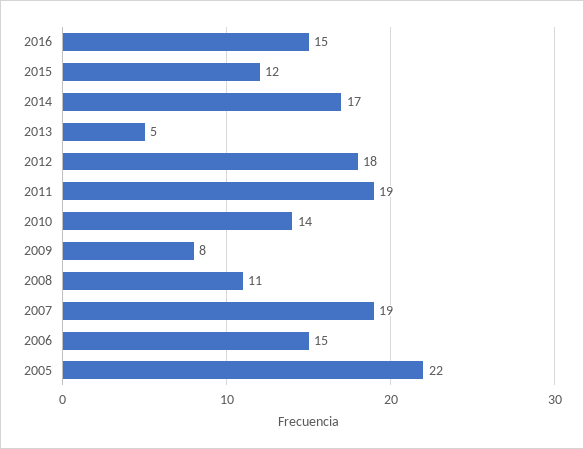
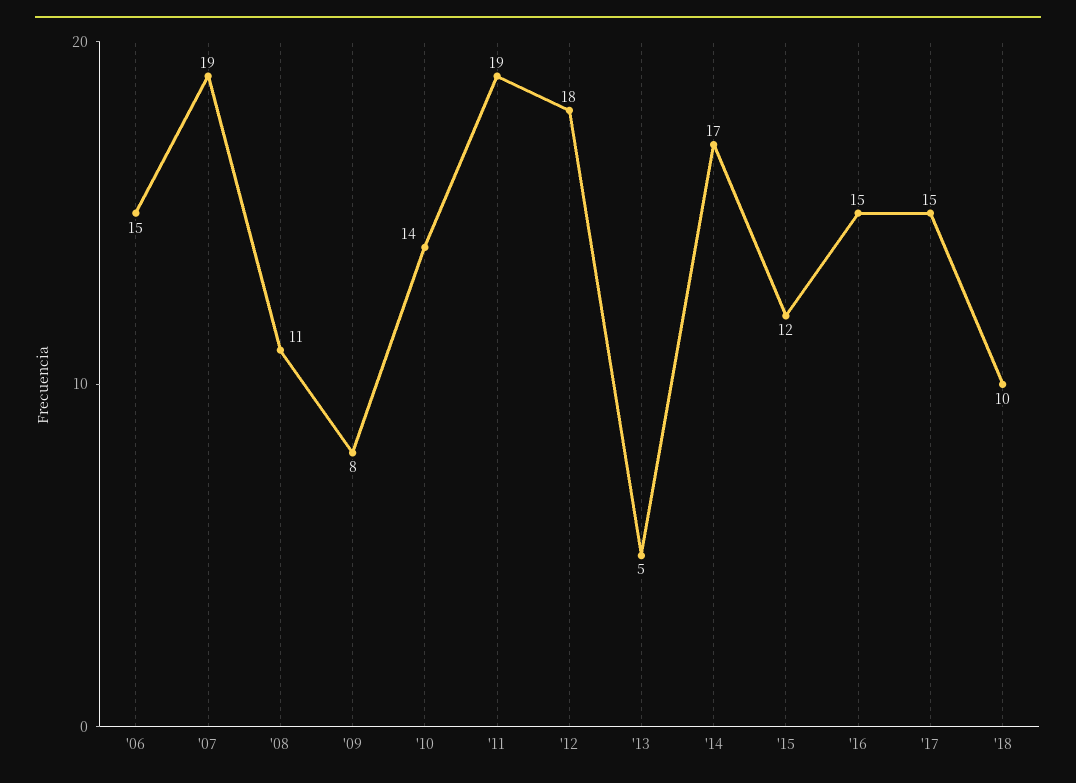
2005: 22 -> none
'17: none -> 15
'18: none -> 10

